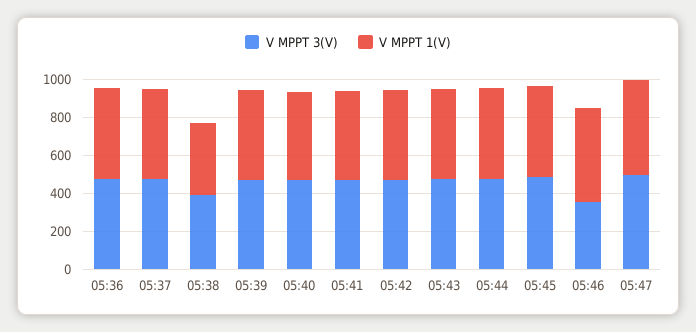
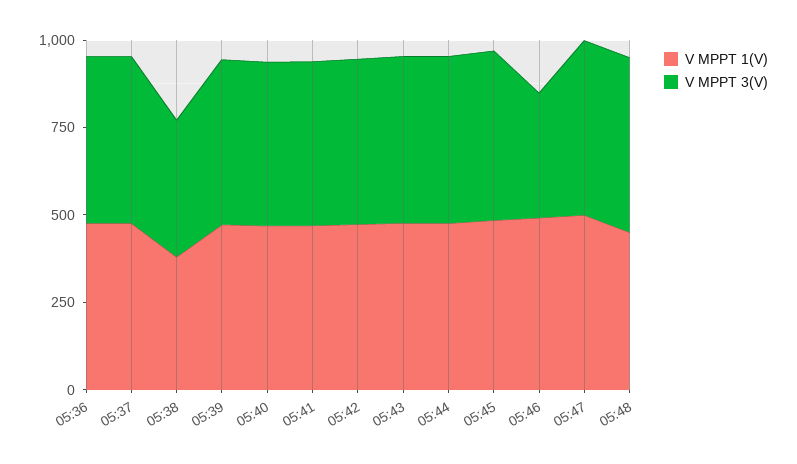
V MPPT 1(V), 05:48: none -> 450
V MPPT 3(V), 05:48: none -> 500

